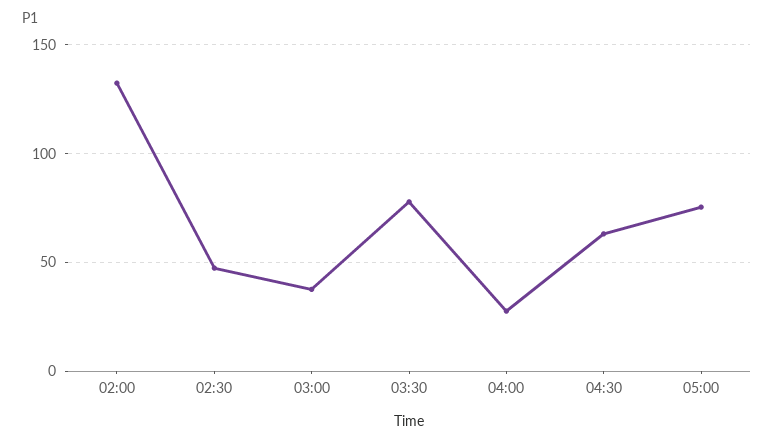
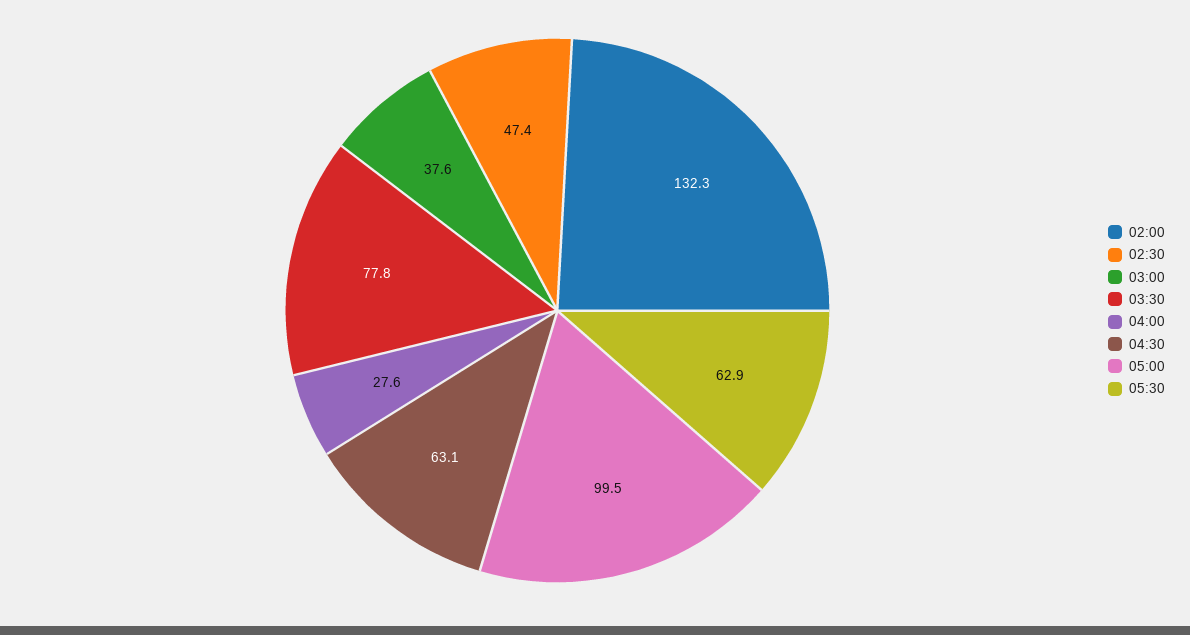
05:00: 75 -> 99.5
05:30: none -> 62.9

